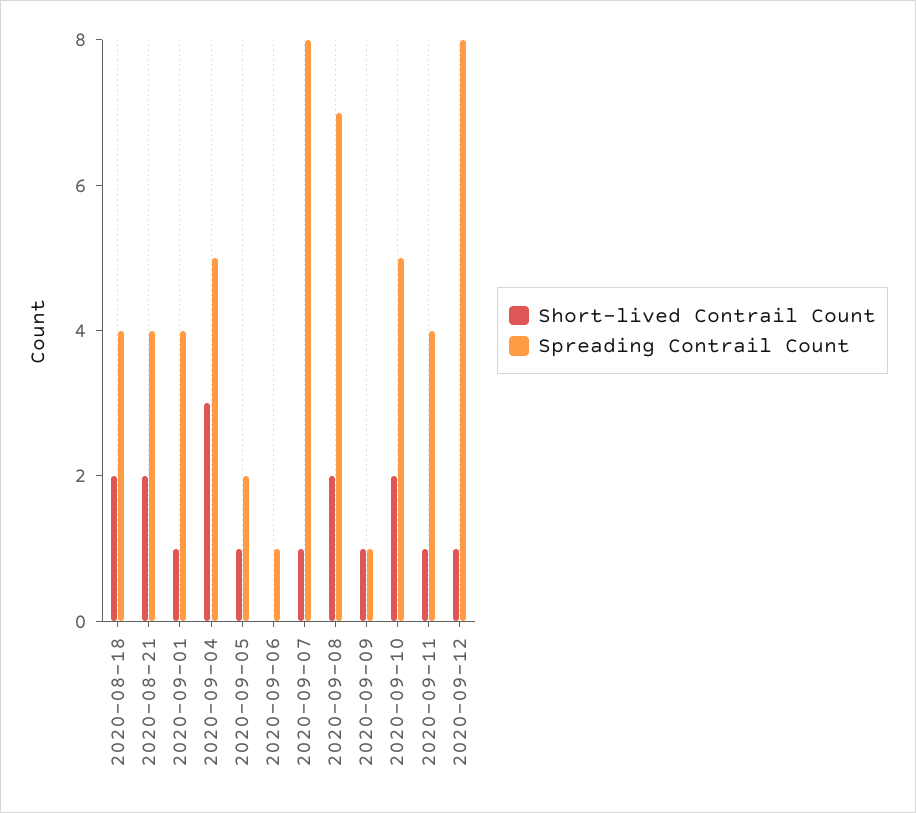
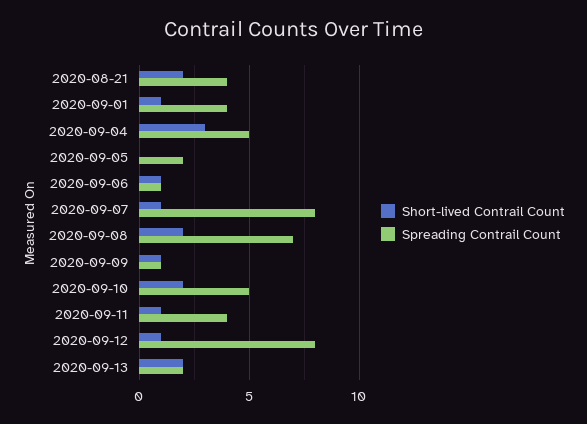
Short-lived Contrail Count, 2020-08-18: 2 -> none
Spreading Contrail Count, 2020-08-18: 4 -> none
Short-lived Contrail Count, 2020-09-05: 1 -> 0
Short-lived Contrail Count, 2020-09-06: 0 -> 1
Short-lived Contrail Count, 2020-09-13: none -> 2
Spreading Contrail Count, 2020-09-13: none -> 2

